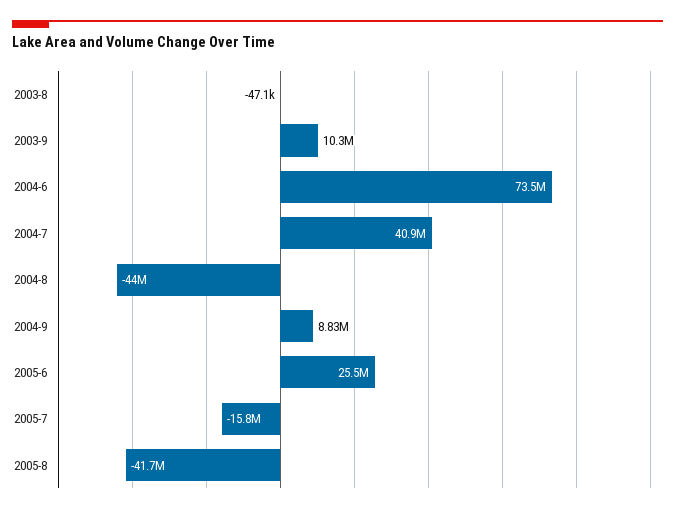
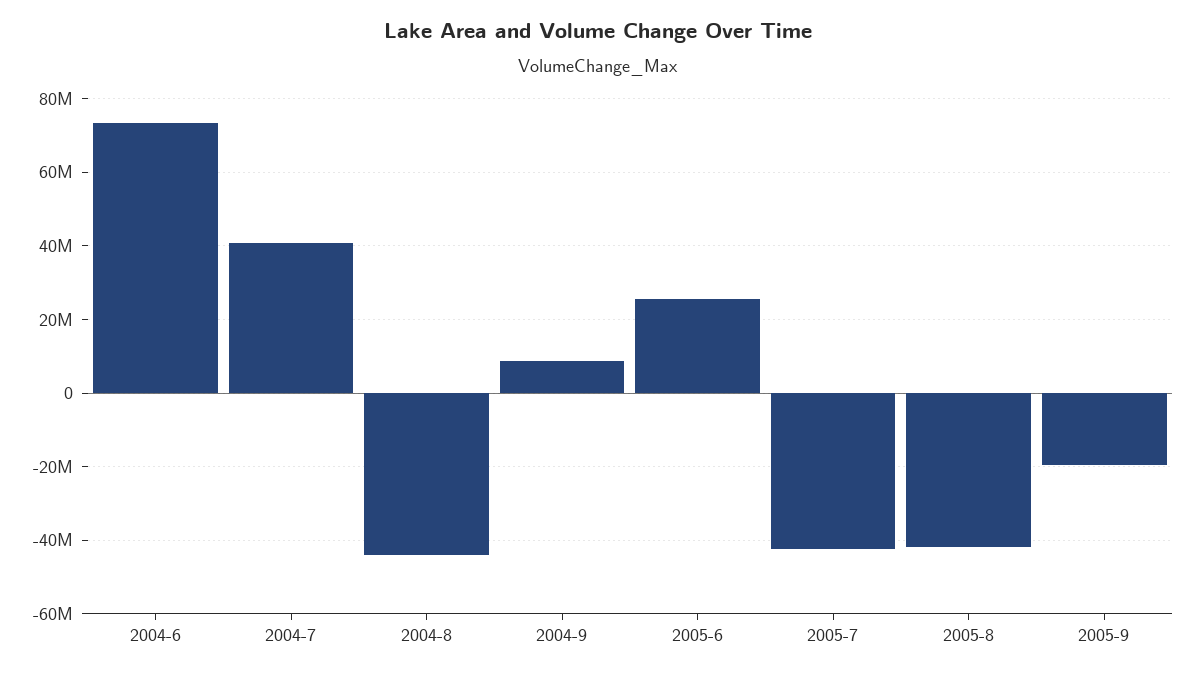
2003-8: -47100 -> none
2003-9: 10300000 -> none
2005-7: -15800000 -> -42000000
2005-9: none -> -20000000

